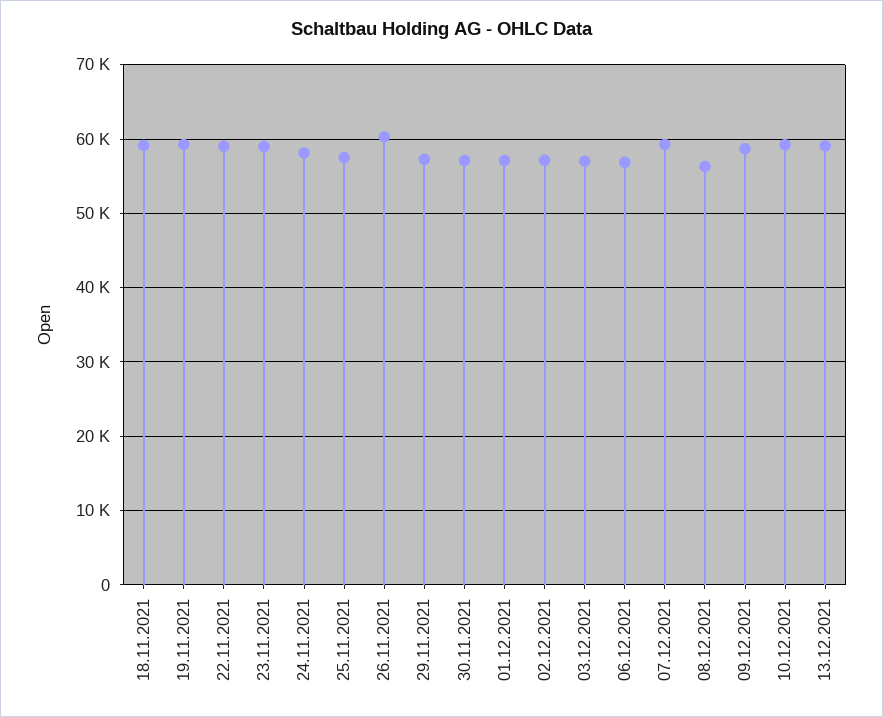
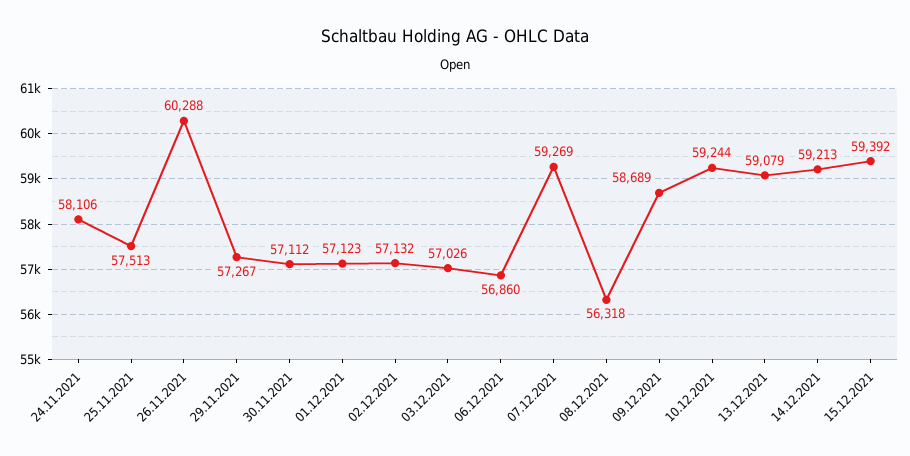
18.11.2021: 59000 -> none
19.11.2021: 59000 -> none
22.11.2021: 59000 -> none
23.11.2021: 59000 -> none
14.12.2021: none -> 59213
15.12.2021: none -> 59392

